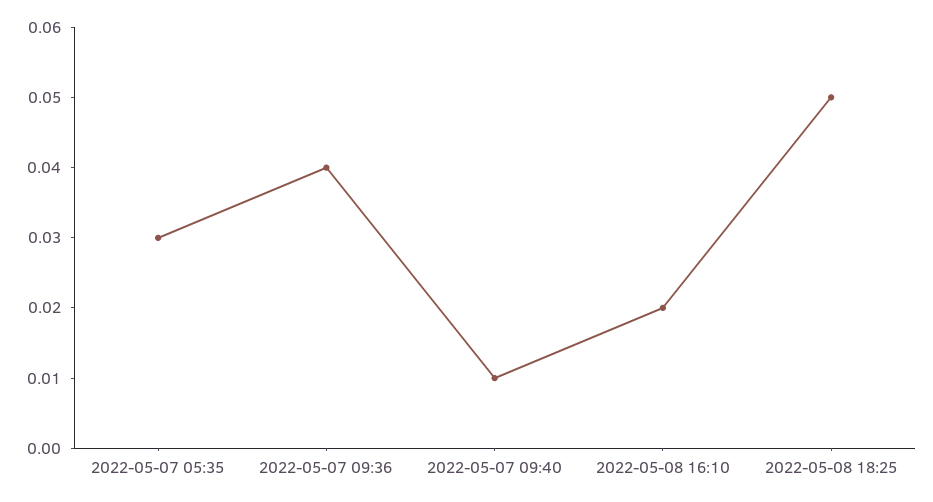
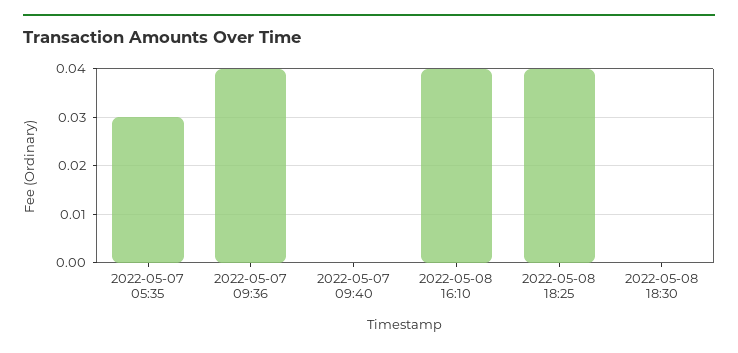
2022-05-07 09:40: 0.01 -> 0
2022-05-08 16:10: 0.02 -> 0.04
2022-05-08 18:25: 0.05 -> 0.04
2022-05-08 18:30: none -> 0

